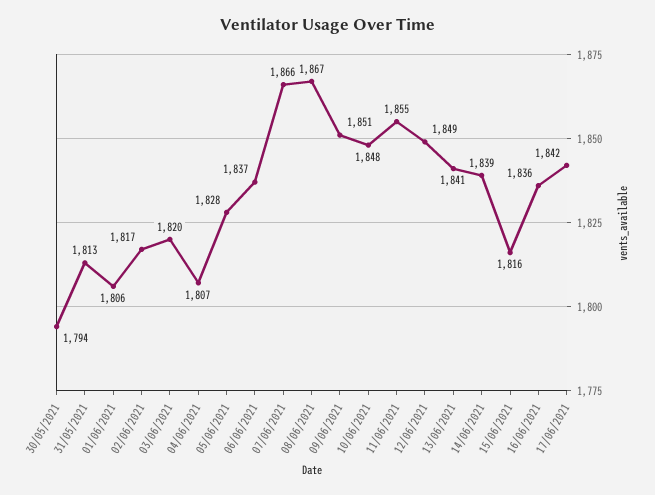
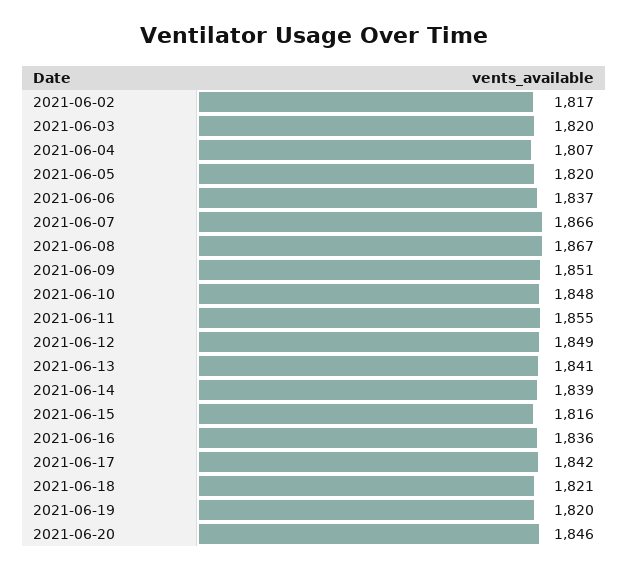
30/05/2021: 1794 -> none
31/05/2021: 1813 -> none
01/06/2021: 1806 -> none
05/06/2021: 1828 -> 1820
2021-06-18: none -> 1821
2021-06-19: none -> 1820
2021-06-20: none -> 1846

